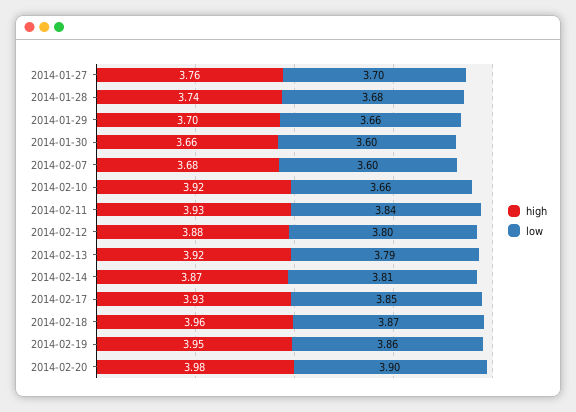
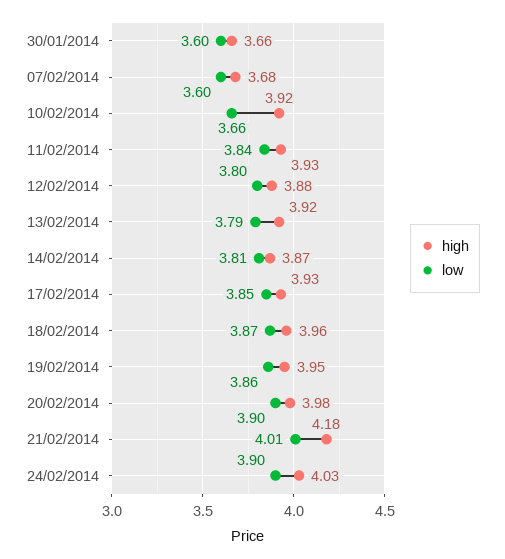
high, 2014-01-27: 3.76 -> none
low, 2014-01-27: 3.7 -> none
high, 2014-01-28: 3.74 -> none
low, 2014-01-28: 3.68 -> none
high, 2014-01-29: 3.7 -> none
low, 2014-01-29: 3.66 -> none
high, 21/02/2014: none -> 4.18
low, 21/02/2014: none -> 4.01
high, 24/02/2014: none -> 4.03
low, 24/02/2014: none -> 3.9

